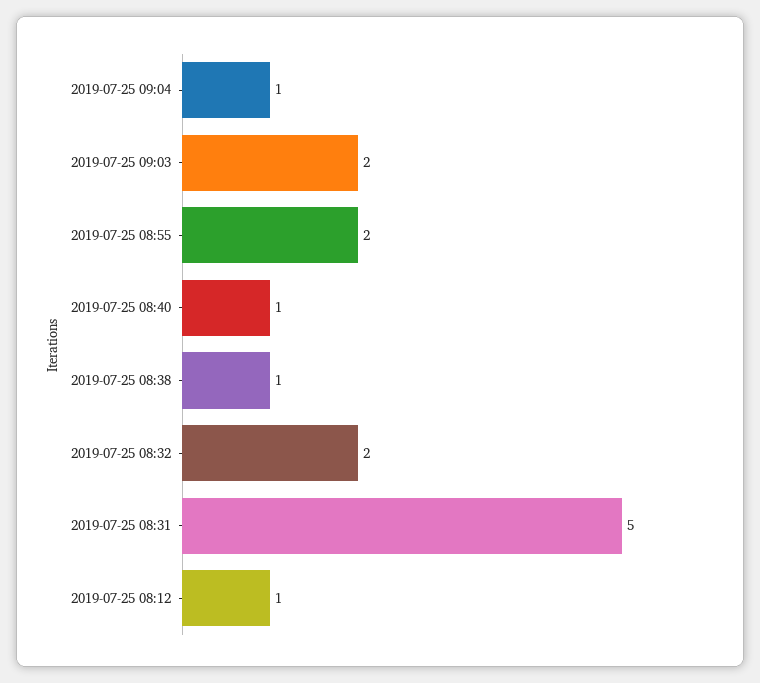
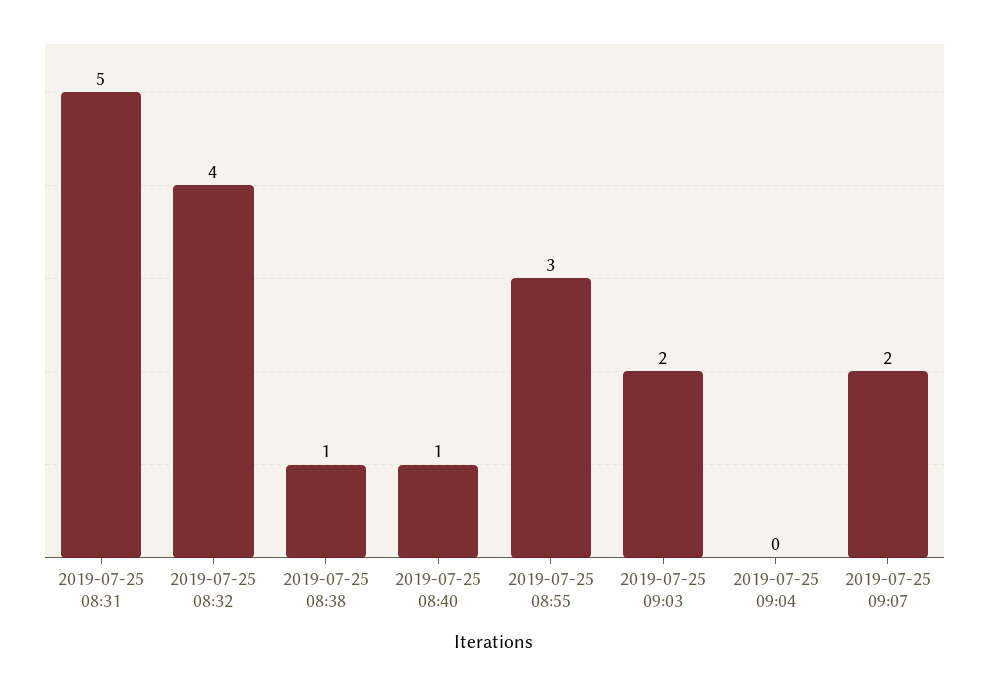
2019-07-25 09:04: 1 -> 0
2019-07-25 08:55: 2 -> 3
2019-07-25 08:32: 2 -> 4
2019-07-25 08:12: 1 -> none
2019-07-25 09:07: none -> 2

